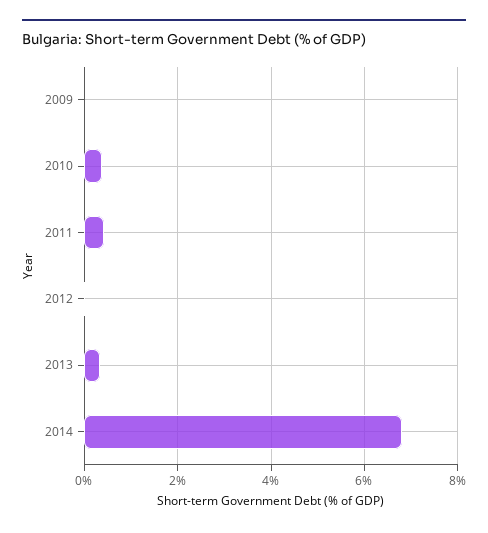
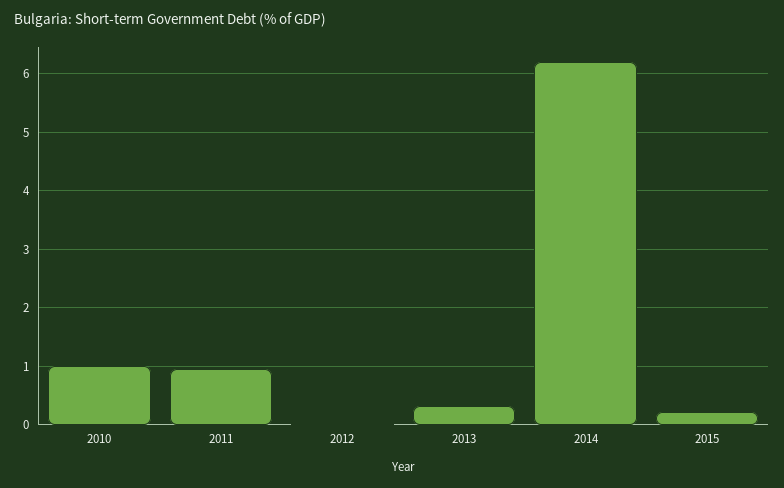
2009: 0 -> none
2010: 0.4 -> 1
2011: 0.4 -> 1
2014: 6.8 -> 6.2
2015: none -> 0.2

